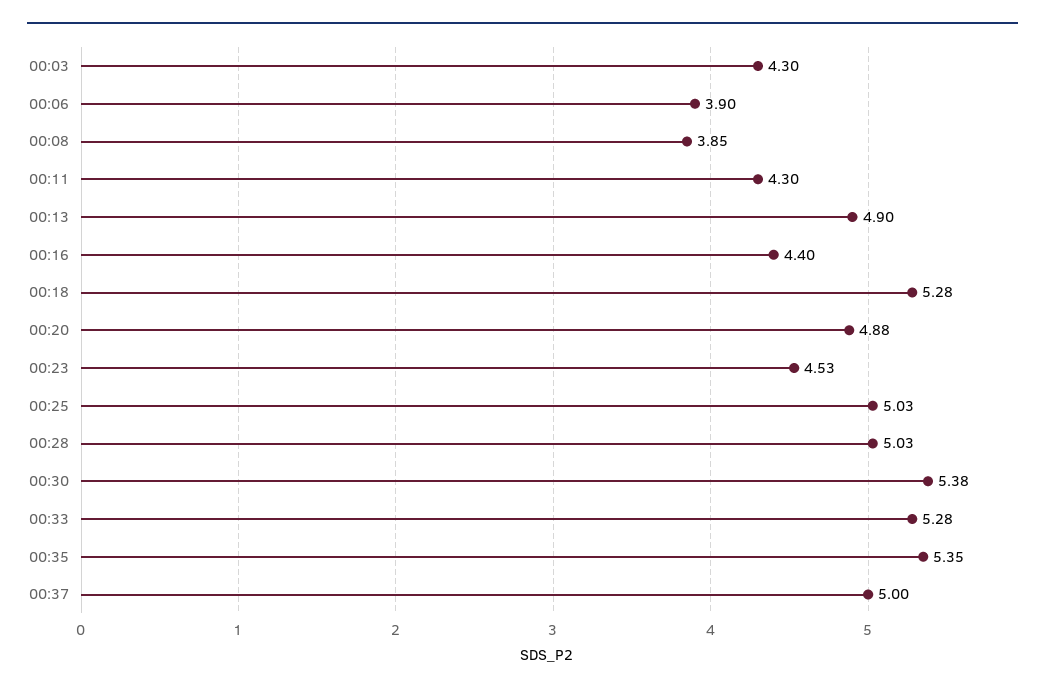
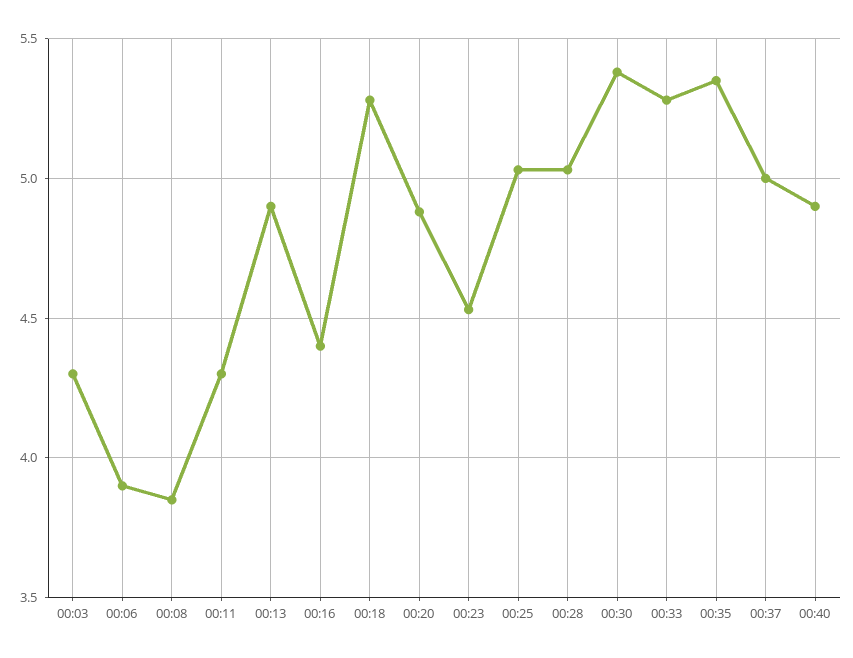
00:40: none -> 4.9

